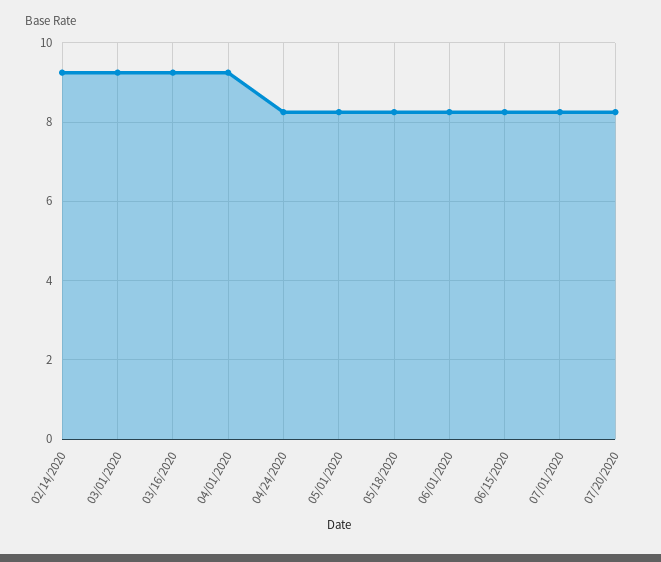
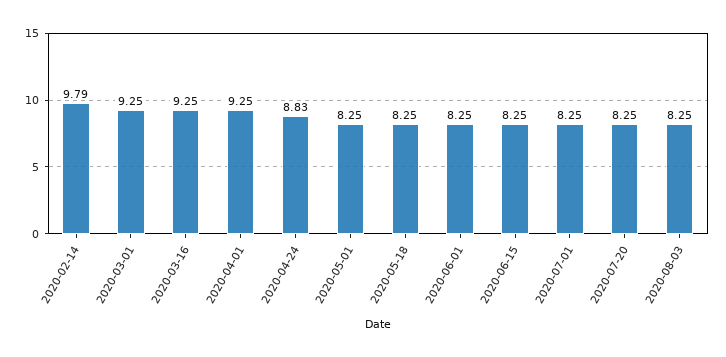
02/14/2020: 9.2 -> 9.79
04/24/2020: 8.2 -> 8.83
2020-08-03: none -> 8.25

